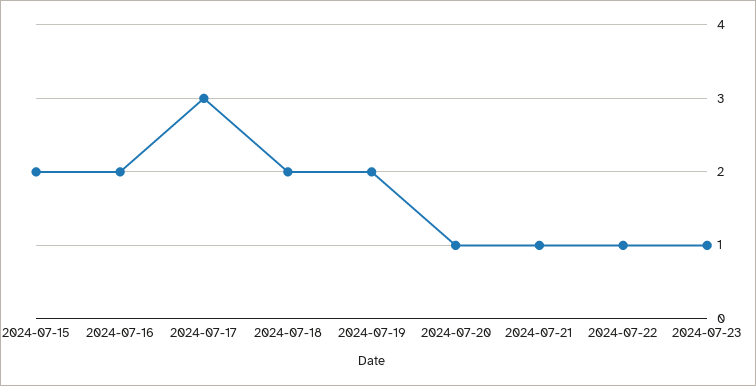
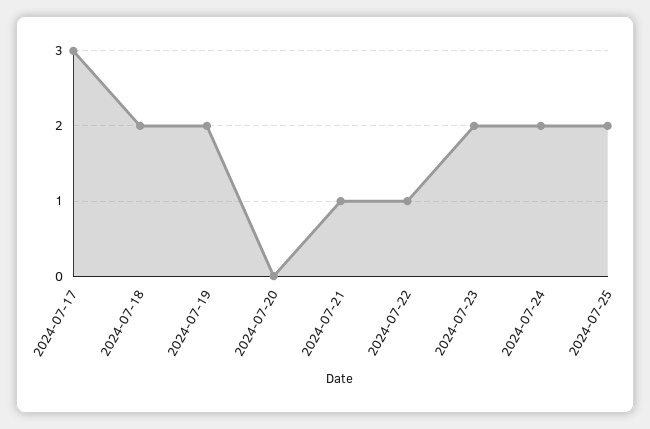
2024-07-15: 2 -> none
2024-07-16: 2 -> none
2024-07-20: 1 -> 0
2024-07-23: 1 -> 2
2024-07-24: none -> 2
2024-07-25: none -> 2

